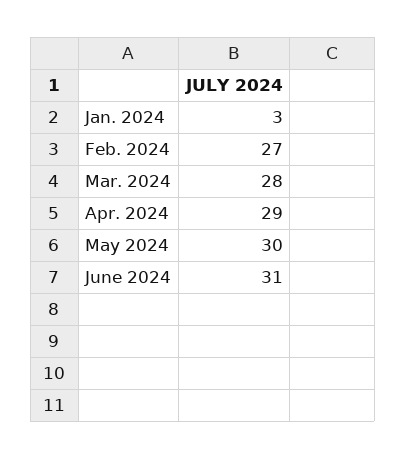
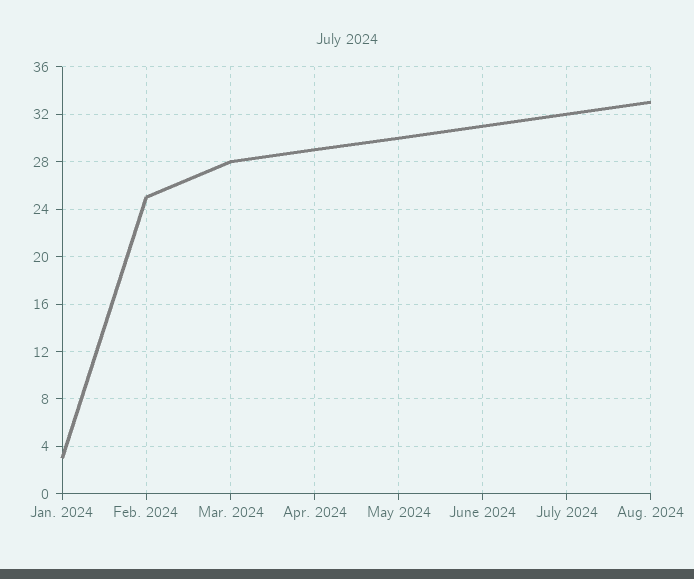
Feb. 2024: 27 -> 25
July 2024: none -> 32
Aug. 2024: none -> 33

